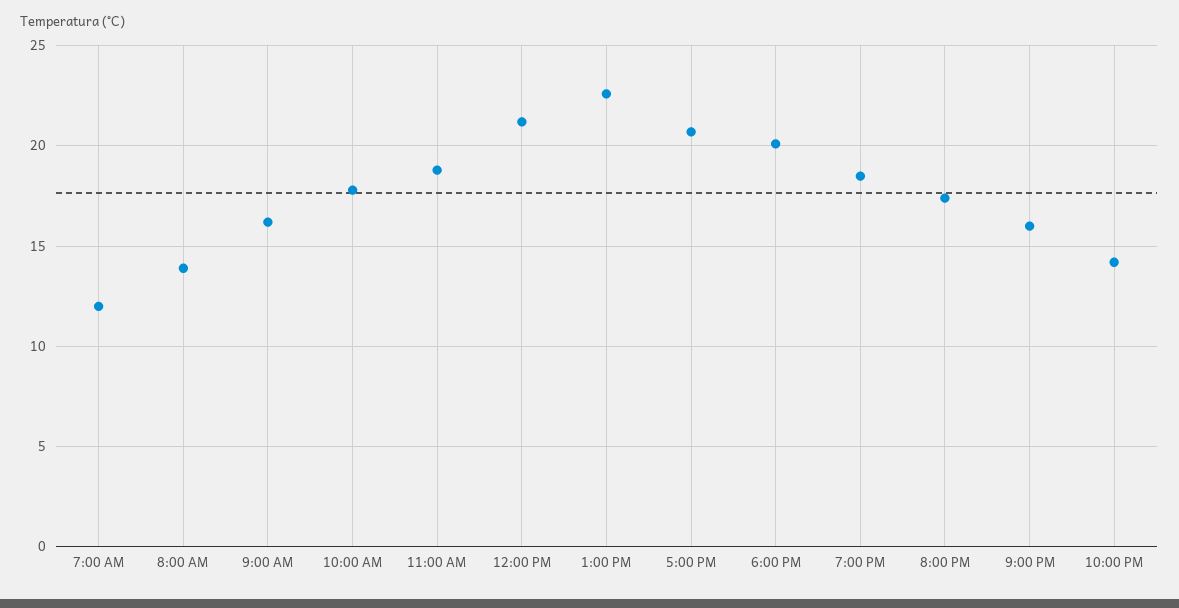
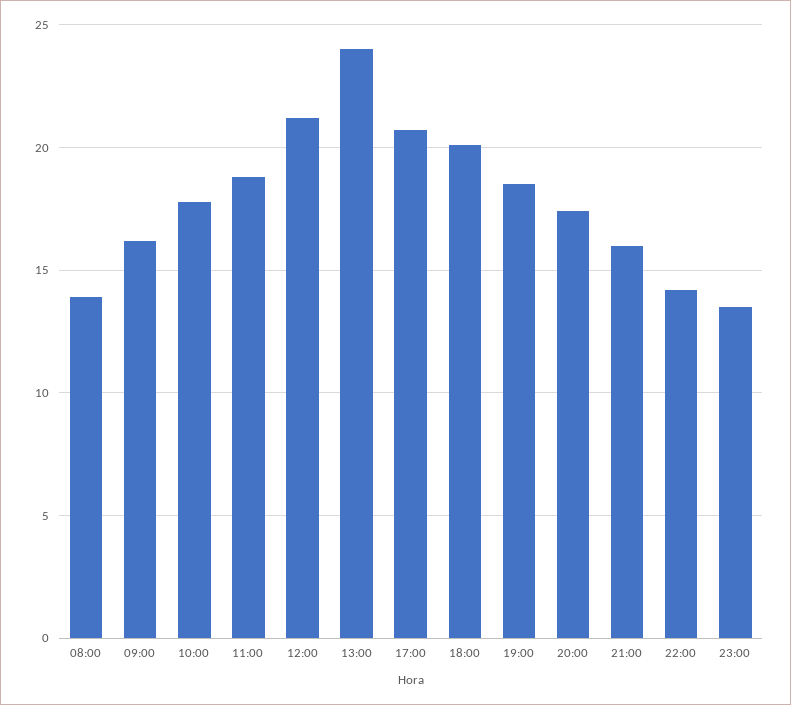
7:00 AM: 12 -> none
1:00 PM: 22.5 -> 24
23:00: none -> 13.5

